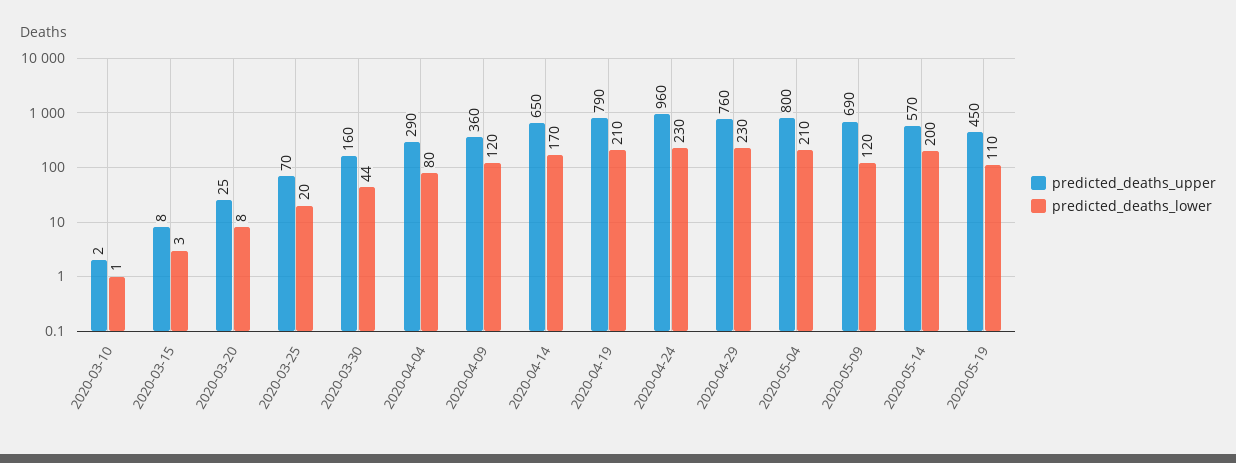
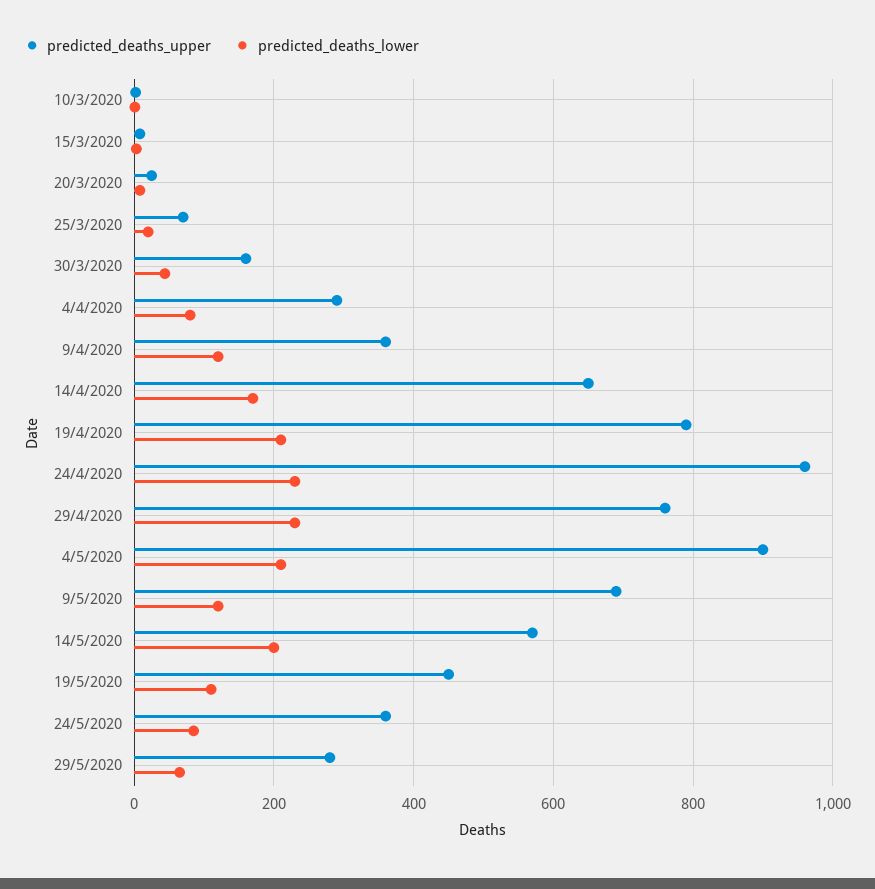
predicted_deaths_upper, 2020-05-04: 800 -> 900
predicted_deaths_upper, 24/5/2020: none -> 360
predicted_deaths_lower, 24/5/2020: none -> 80
predicted_deaths_upper, 29/5/2020: none -> 280
predicted_deaths_lower, 29/5/2020: none -> 60

